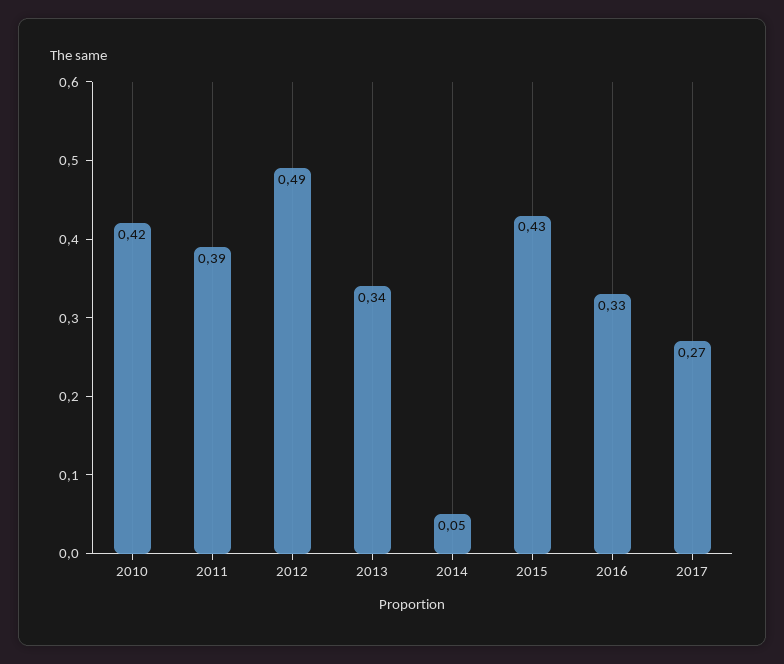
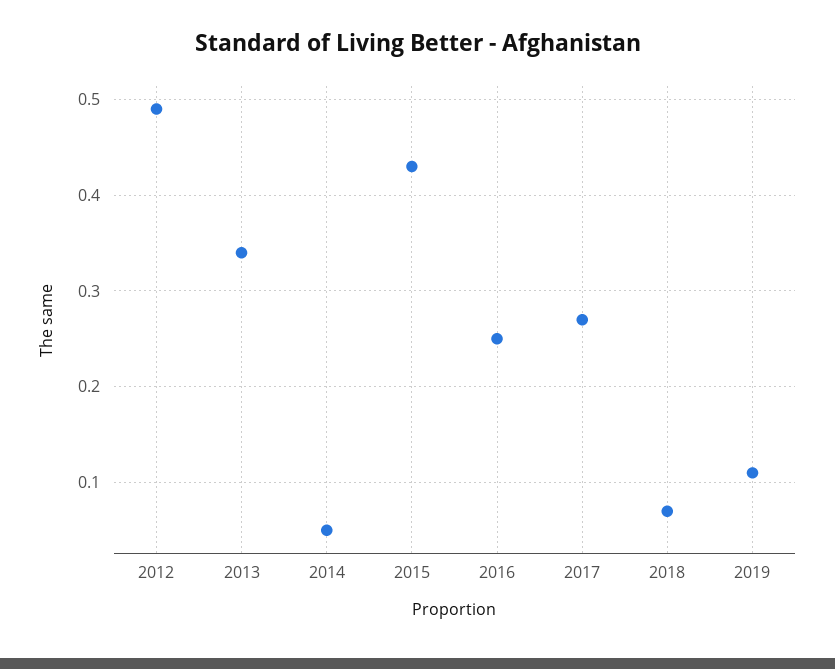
2010: 0.42 -> none
2011: 0.39 -> none
2016: 0.33 -> 0.25
2018: none -> 0.07
2019: none -> 0.11

